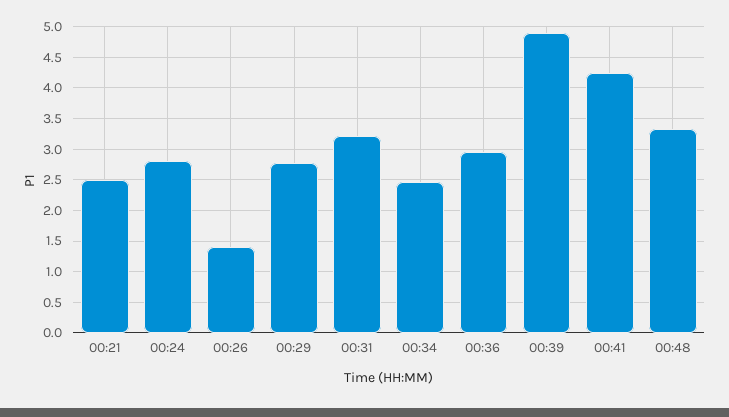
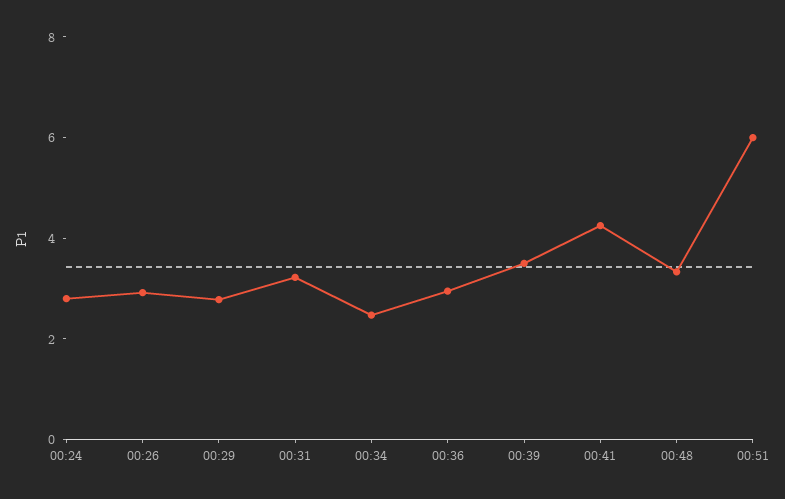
00:21: 2.5 -> none
00:26: 1.4 -> 3
00:39: 4.9 -> 3.5
00:51: none -> 6

